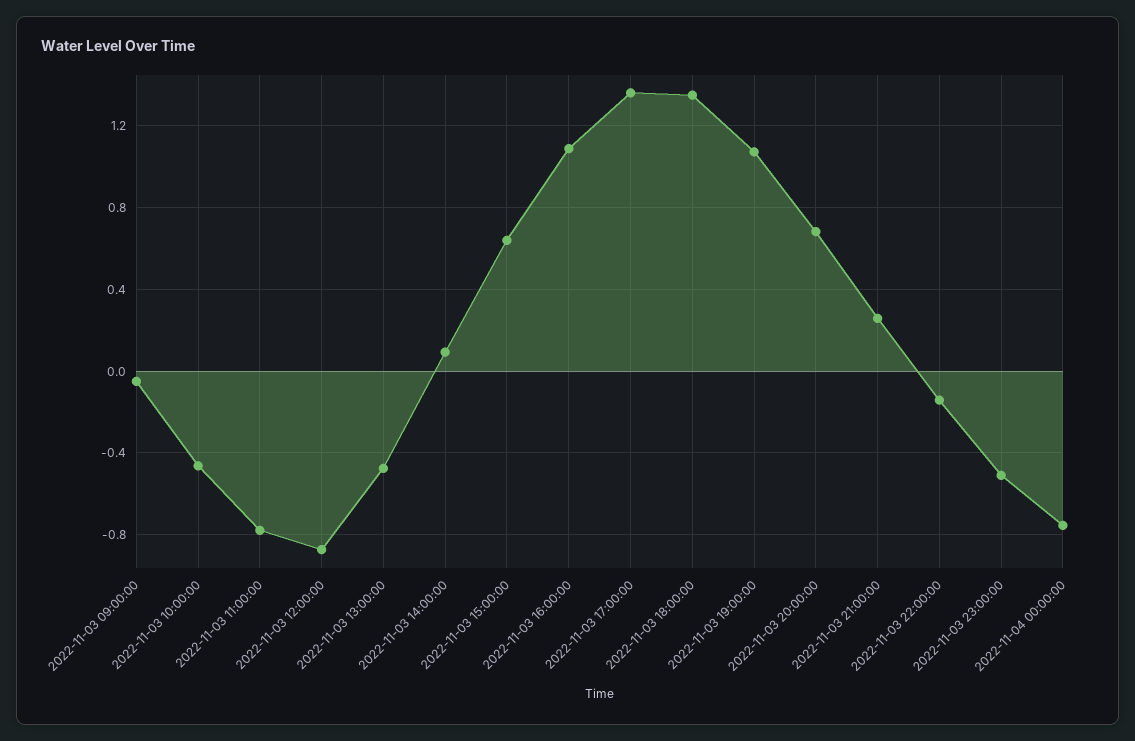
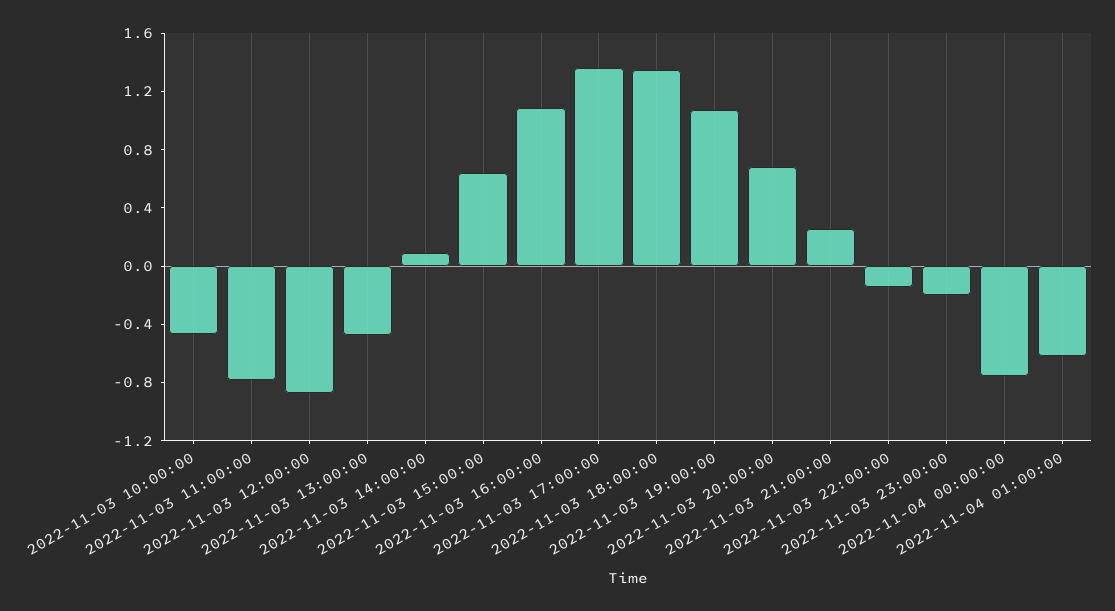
2022-11-03 09:00:00: -0.05 -> none
2022-11-03 23:00:00: -0.5 -> -0.2
2022-11-04 01:00:00: none -> -0.6

